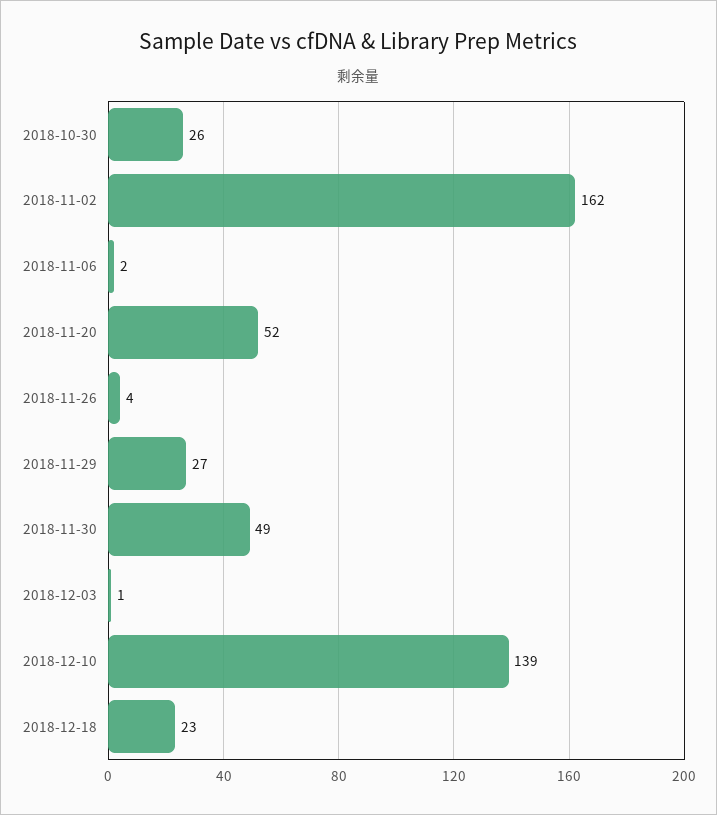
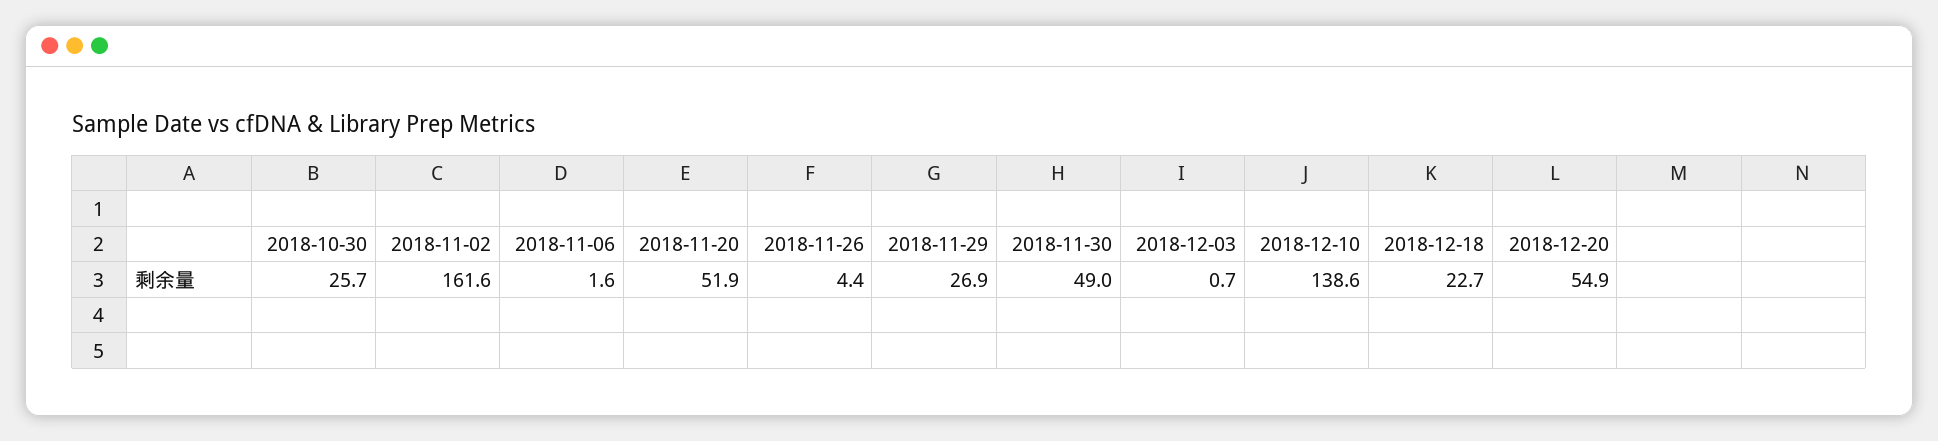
2018-12-20: none -> 54.9

